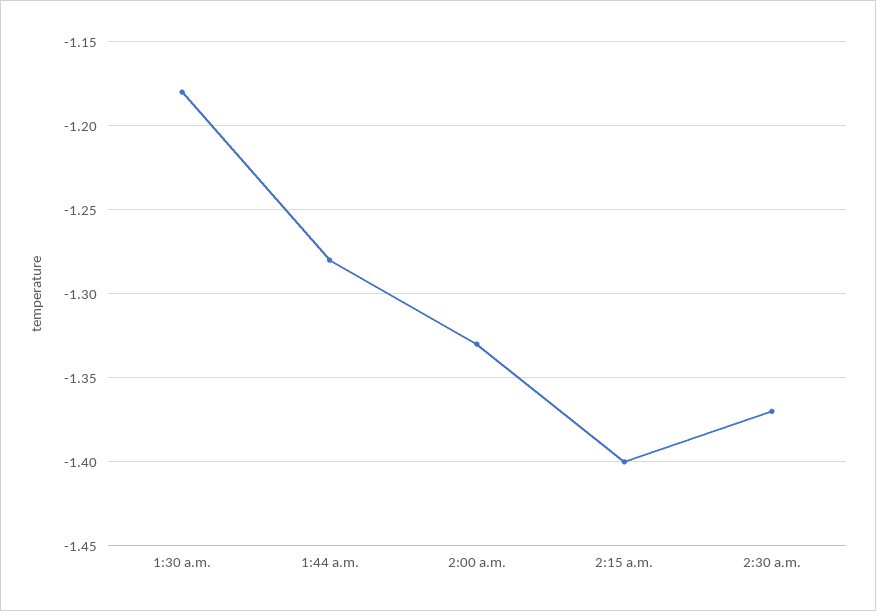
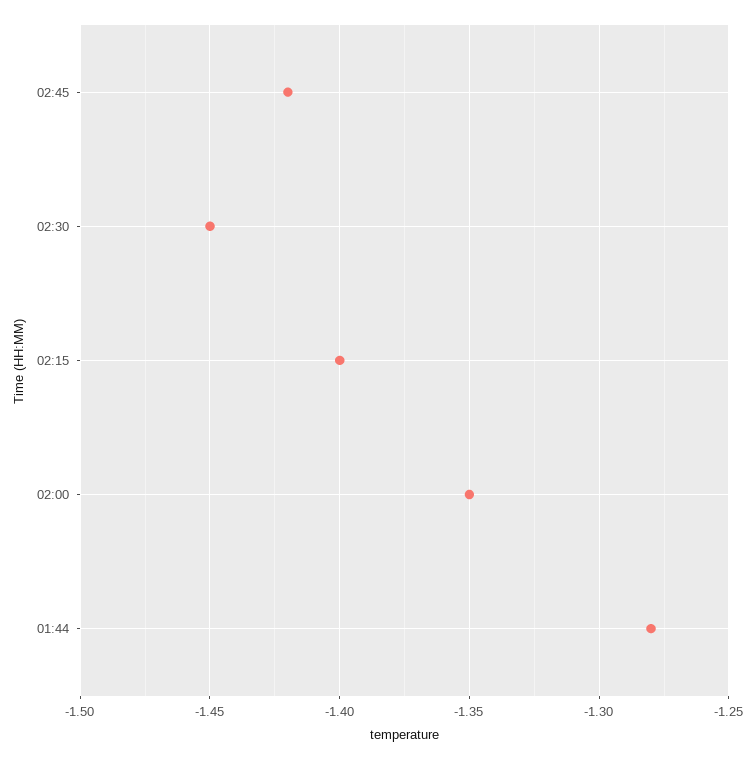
1:30 a.m.: -1.18 -> none
2:00 a.m.: -1.33 -> -1.35
2:30 a.m.: -1.37 -> -1.45
02:45: none -> -1.42

